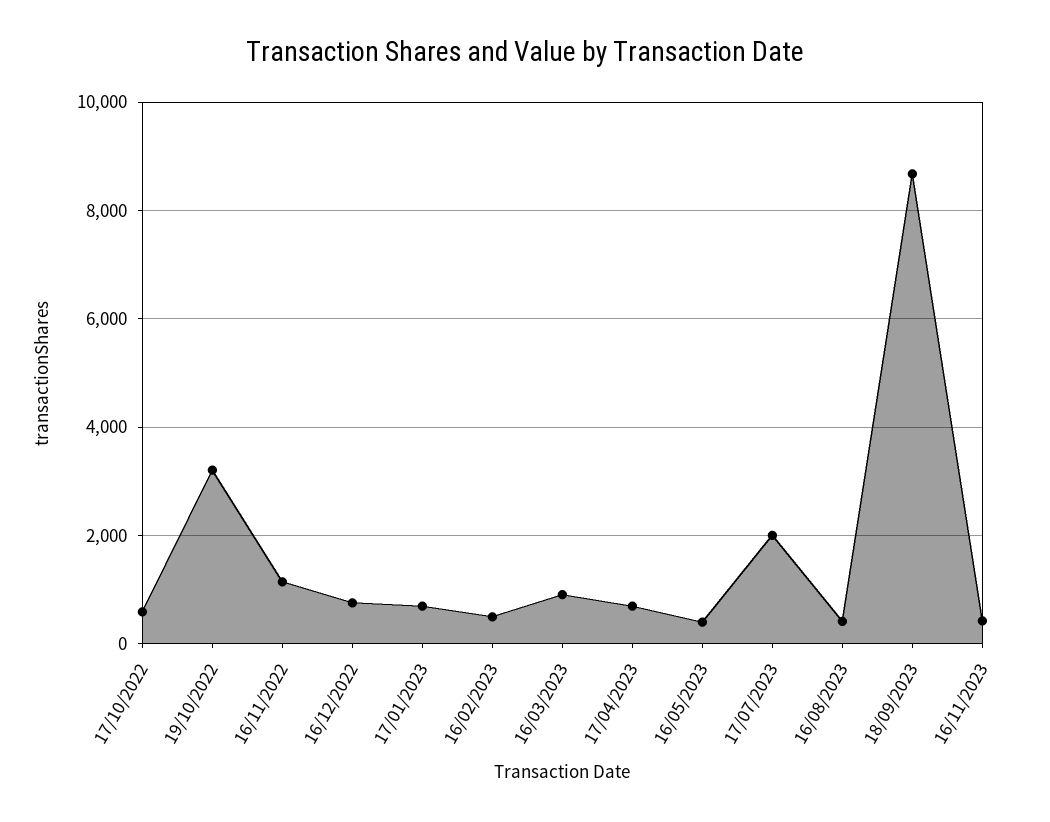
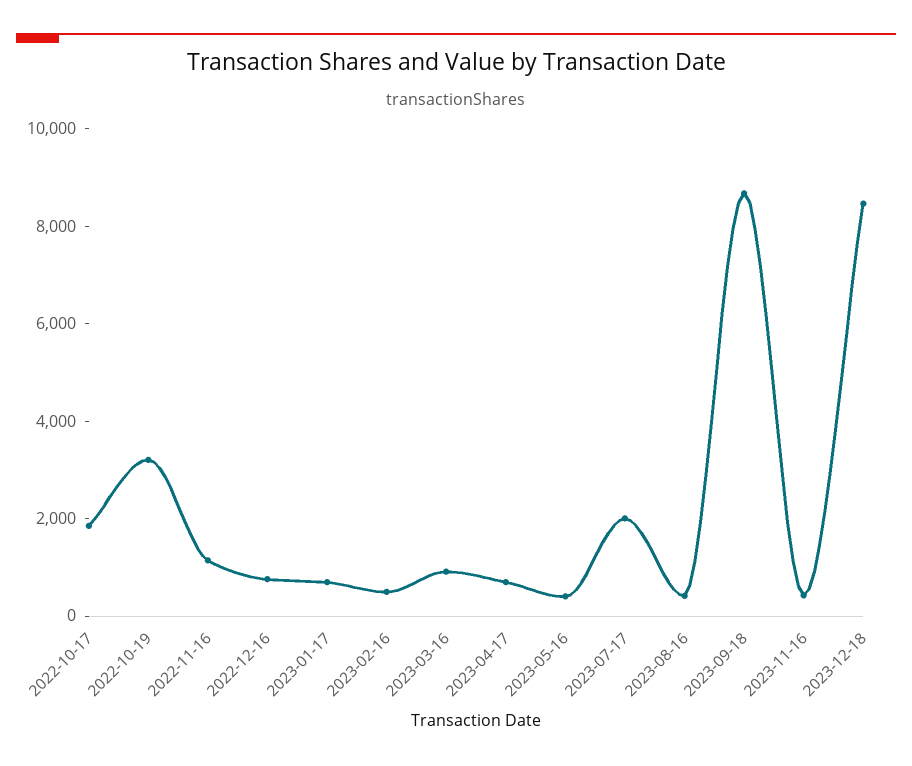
17/10/2022: 600 -> 2000
2023-12-18: none -> 8500

